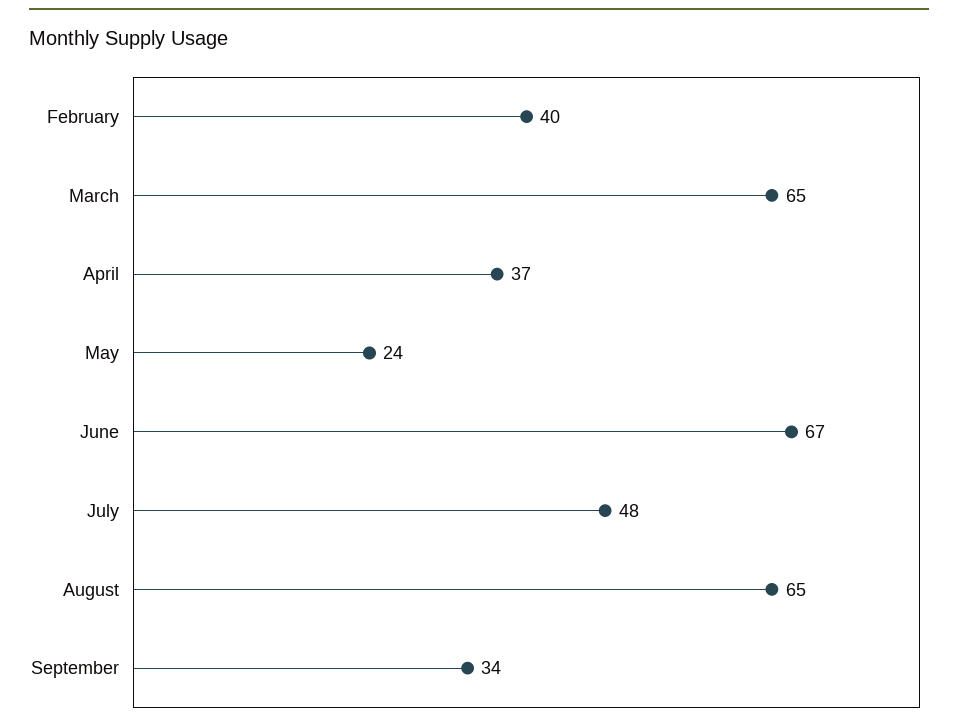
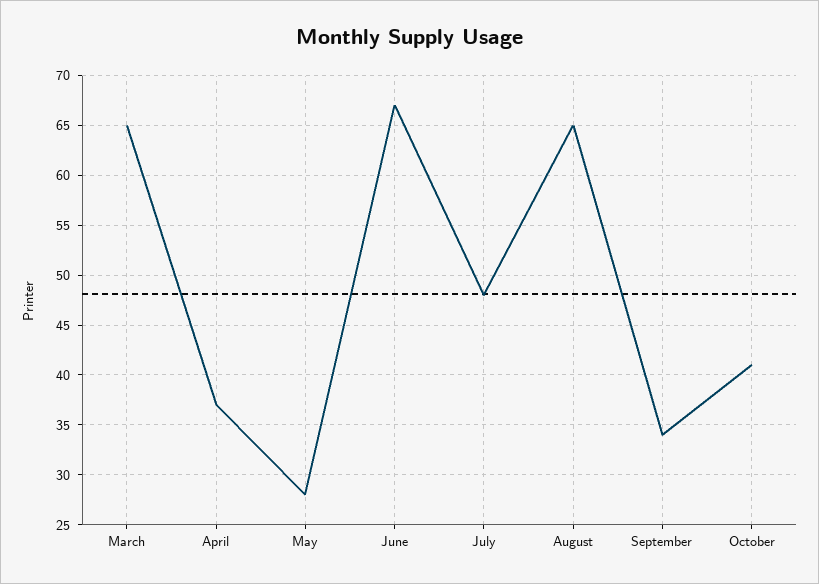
February: 40 -> none
May: 24 -> 28
October: none -> 41

